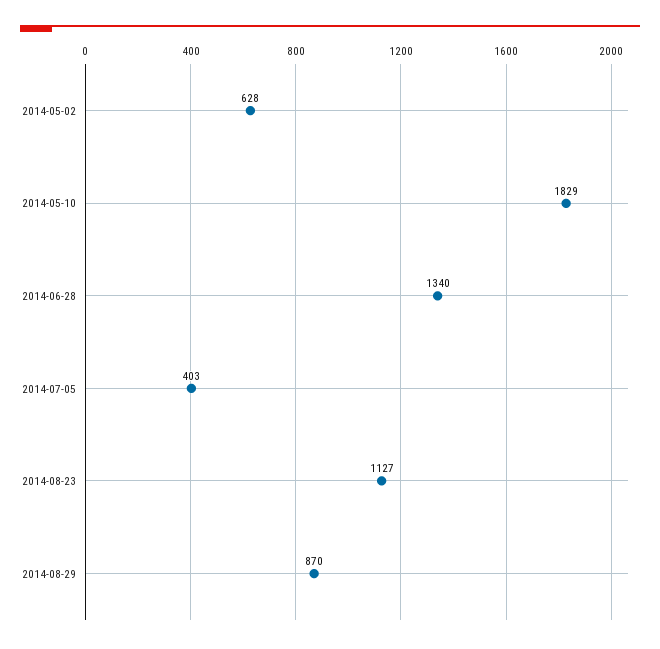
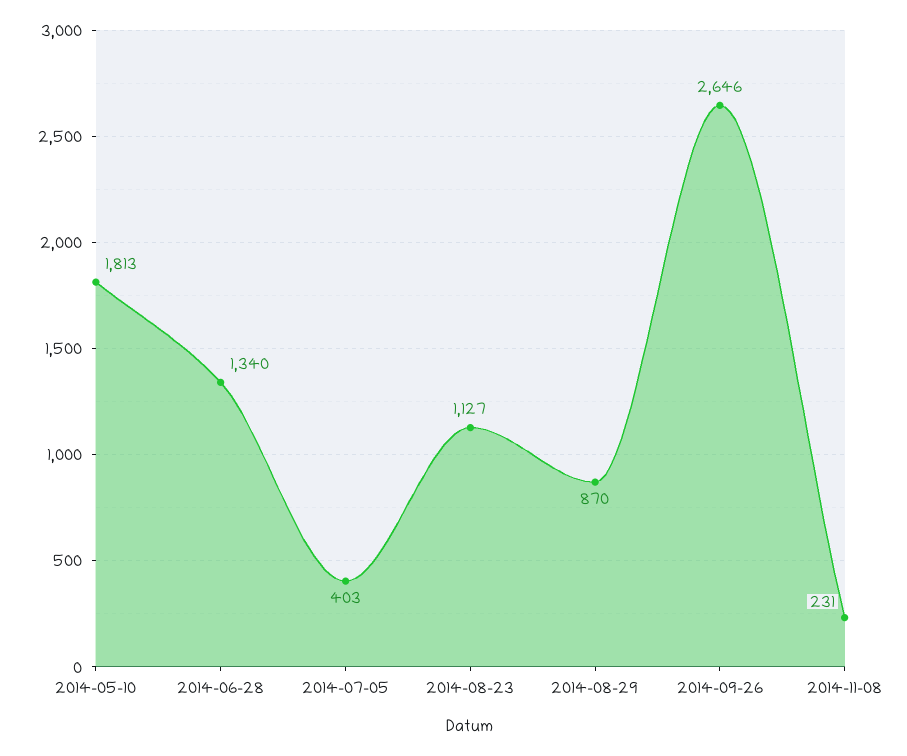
2014-05-02: 628 -> none
2014-05-10: 1829 -> 1813
2014-09-26: none -> 2646
2014-11-08: none -> 231

